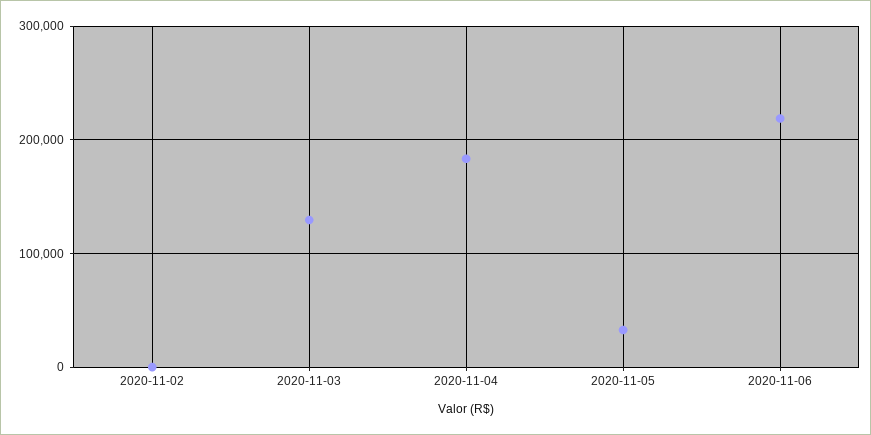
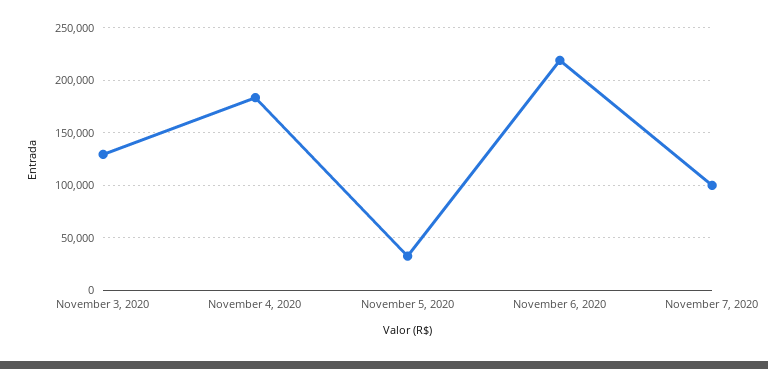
2020-11-02: 0 -> none
November 7, 2020: none -> 100000

